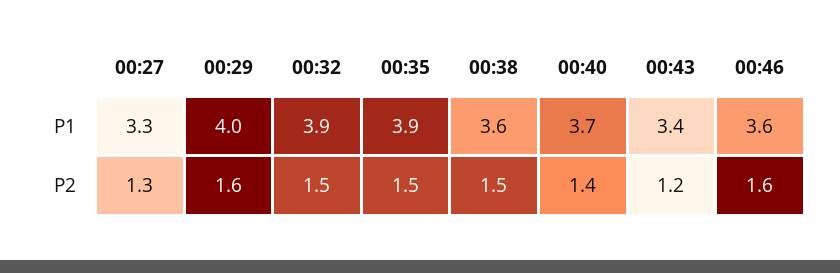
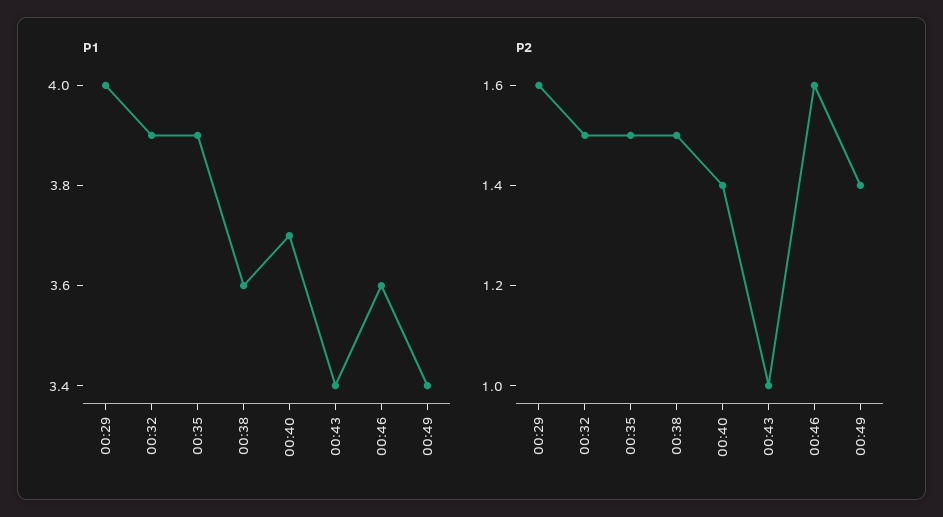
P1, 00:27: 3.3 -> none
P2, 00:27: 1.3 -> none
P2, 00:43: 1.2 -> 1
P1, 00:49: none -> 3.4
P2, 00:49: none -> 1.4

